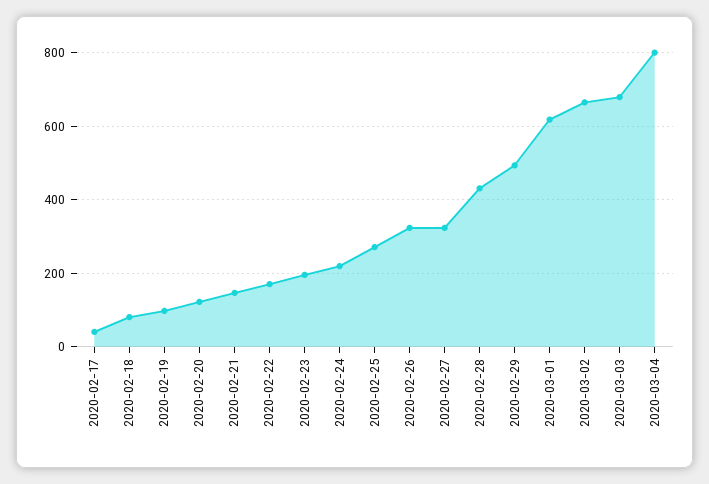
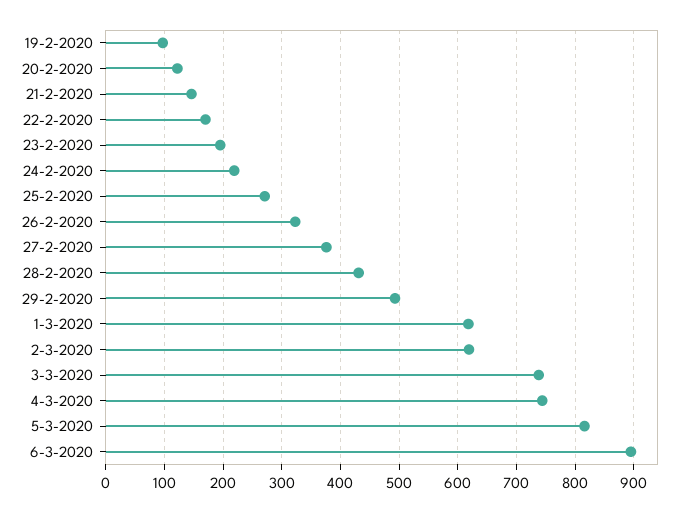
2020-02-17: 40 -> none
2020-02-18: 80 -> none
2020-02-27: 320 -> 380
2020-03-02: 660 -> 620
2020-03-03: 680 -> 740
2020-03-04: 800 -> 740
5-3-2020: none -> 820
6-3-2020: none -> 900

